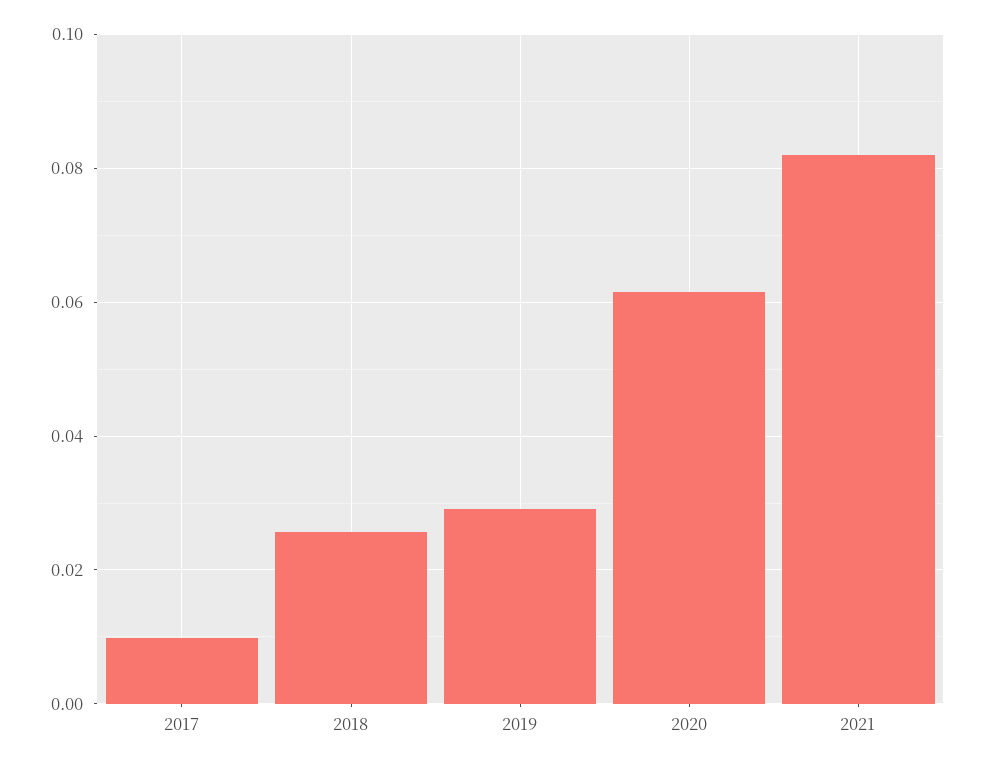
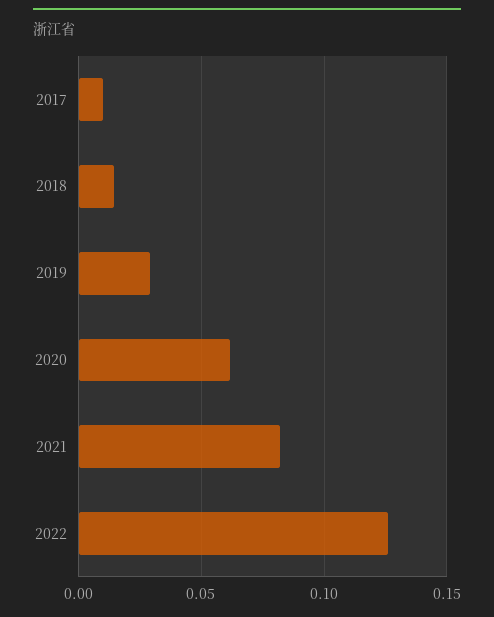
2018: 0.026 -> 0.015
2022: none -> 0.125

